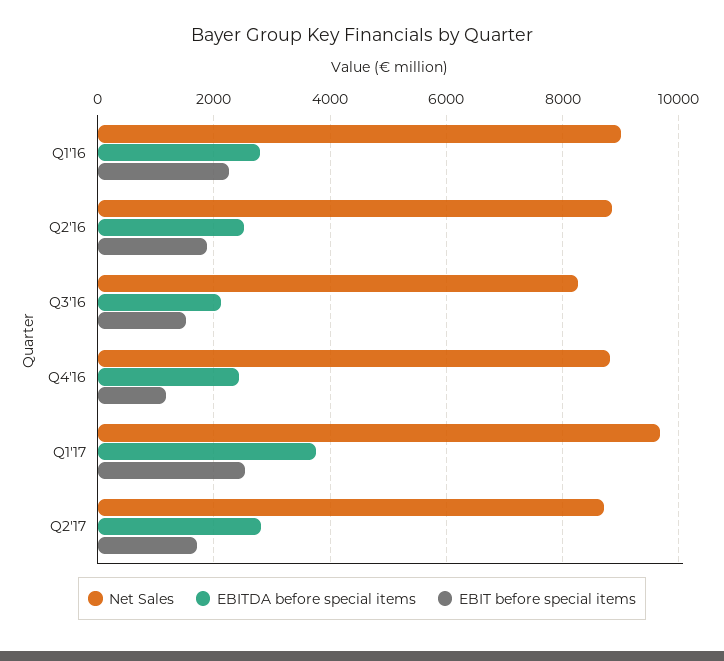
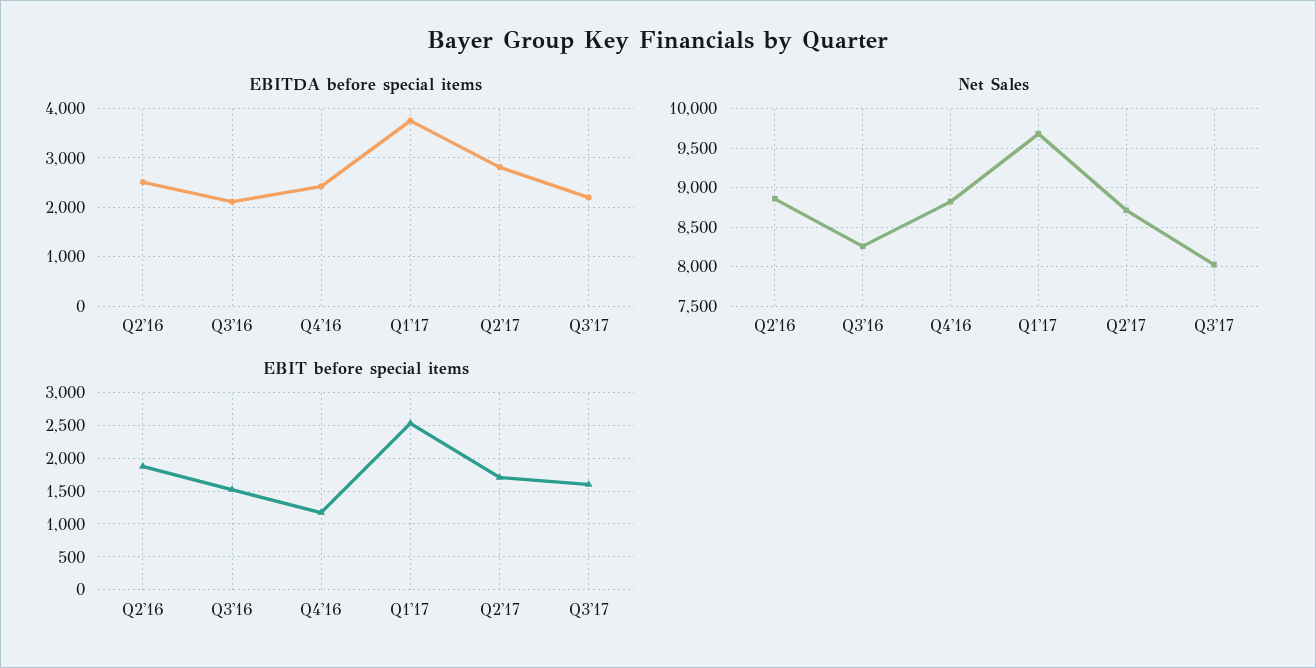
Net Sales, Q1'16: 9000 -> none
EBITDA before special items, Q1'16: 2800 -> none
EBIT before special items, Q1'16: 2200 -> none
EBITDA before special items, Q3'17: none -> 2200
Net Sales, Q3'17: none -> 8000
EBIT before special items, Q3'17: none -> 1600

